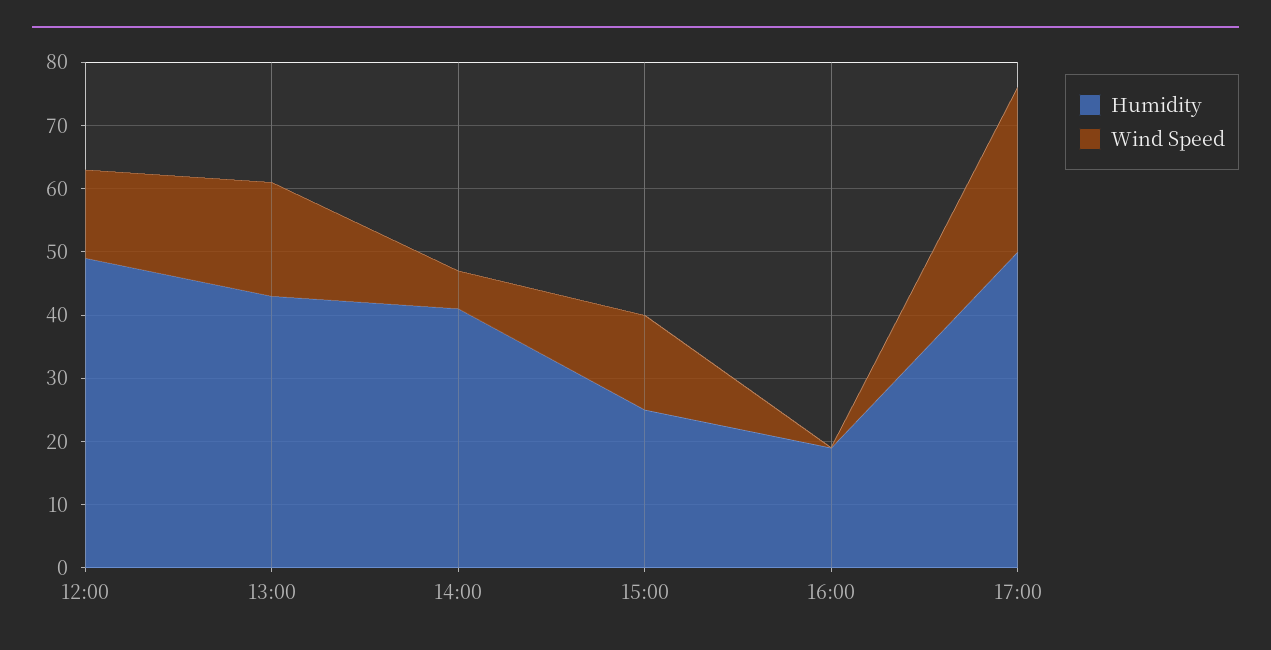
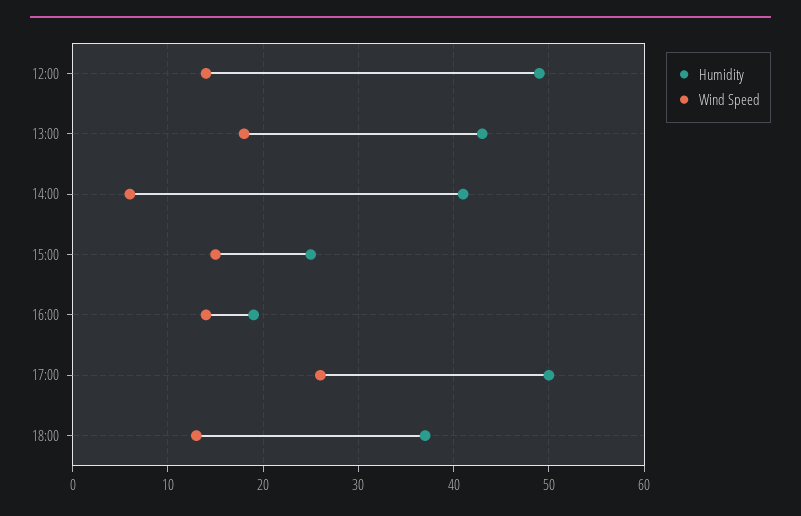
Wind Speed, 16:00: 0 -> 14
Humidity, 18:00: none -> 37
Wind Speed, 18:00: none -> 13

